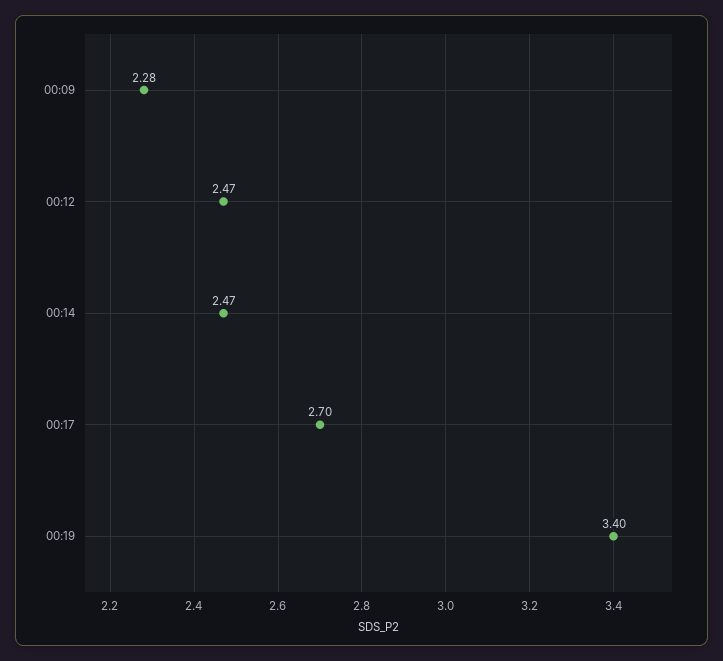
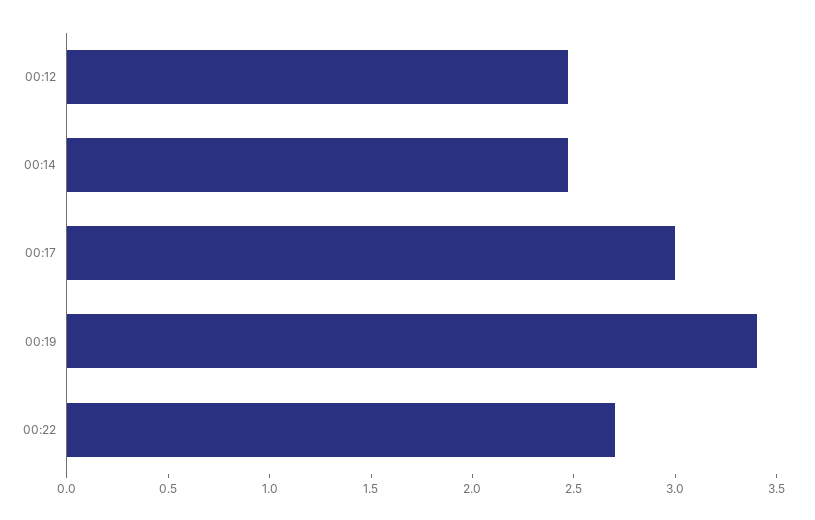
00:09: 2.28 -> none
00:17: 2.7 -> 3
00:22: none -> 2.7

